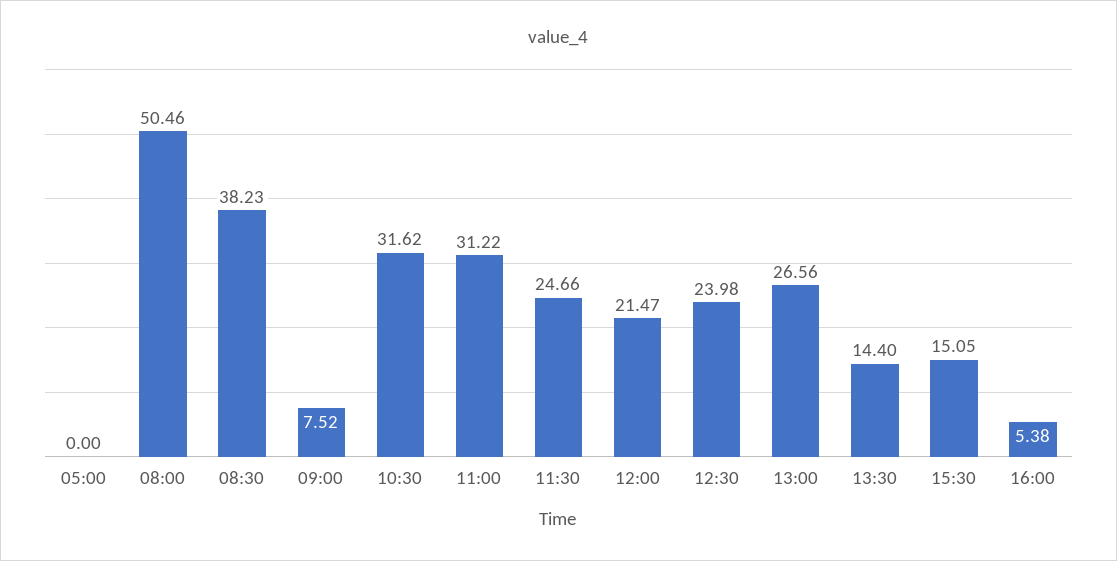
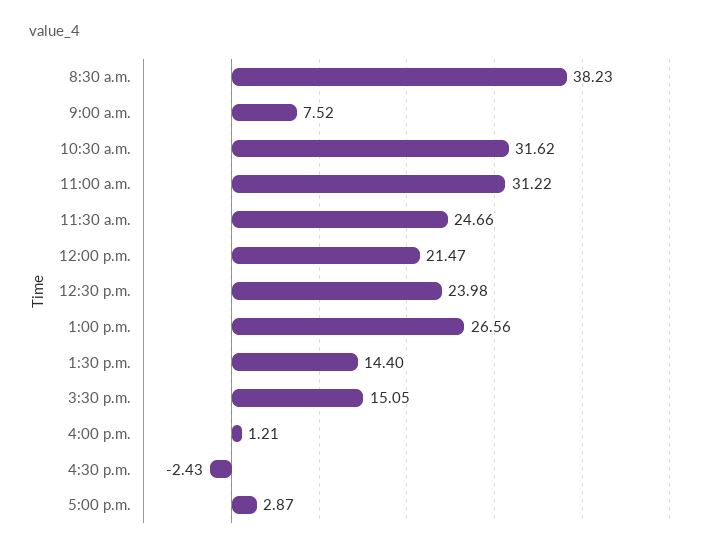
05:00: 0 -> none
08:00: 50.46 -> none
16:00: 5.38 -> 1.21
4:30 p.m.: none -> -2.43
5:00 p.m.: none -> 2.87

